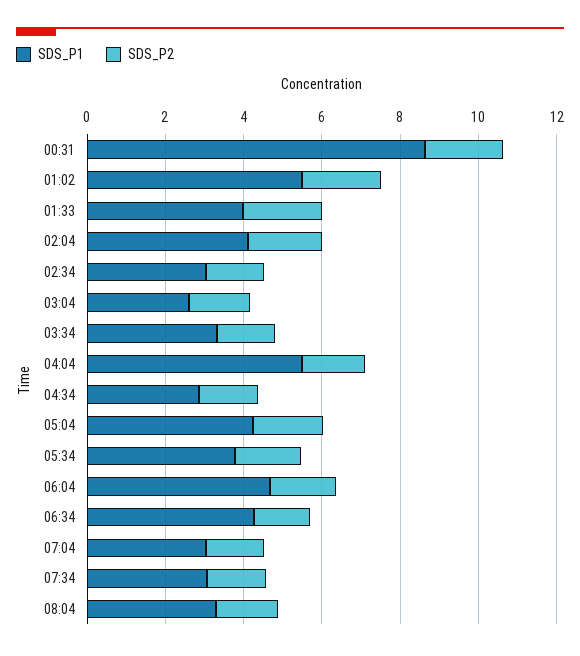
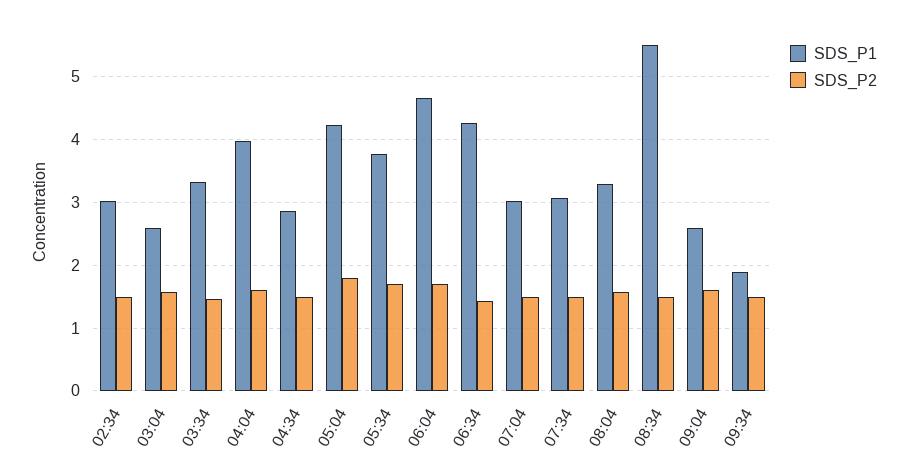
SDS_P1, 00:31: 8.5 -> none
SDS_P2, 00:31: 2 -> none
SDS_P1, 01:02: 5.5 -> none
SDS_P2, 01:02: 2 -> none
SDS_P1, 01:33: 4 -> none
SDS_P2, 01:33: 2 -> none
SDS_P1, 02:04: 4 -> none
SDS_P2, 02:04: 2 -> none
SDS_P1, 04:04: 5.5 -> 4
SDS_P1, 08:34: none -> 5.5
SDS_P2, 08:34: none -> 1.5
SDS_P1, 09:04: none -> 2.6
SDS_P2, 09:04: none -> 1.6
SDS_P1, 09:34: none -> 1.9
SDS_P2, 09:34: none -> 1.5

